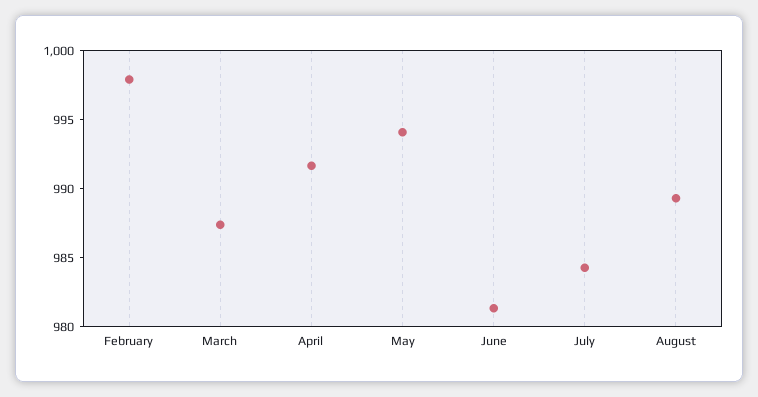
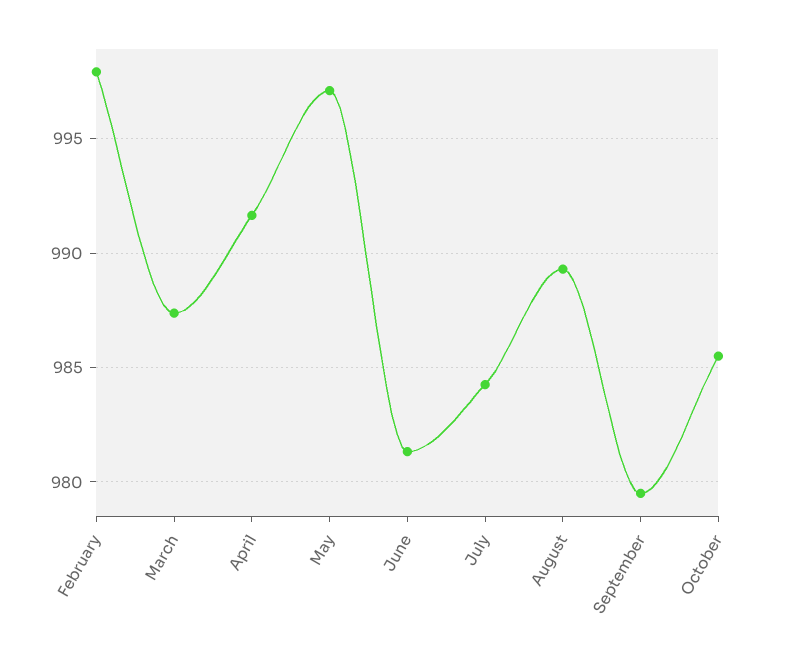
May: 994 -> 997
September: none -> 979.5
October: none -> 985.5

